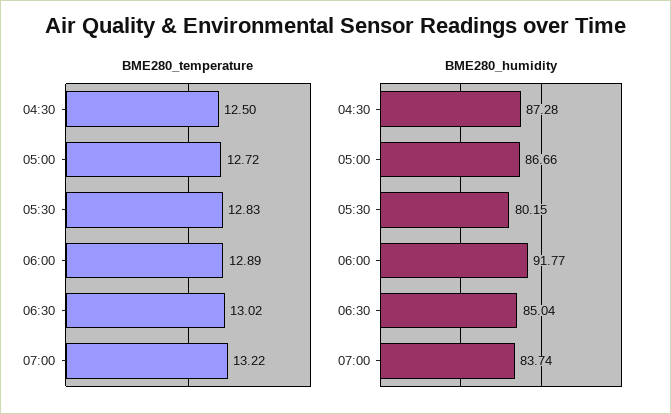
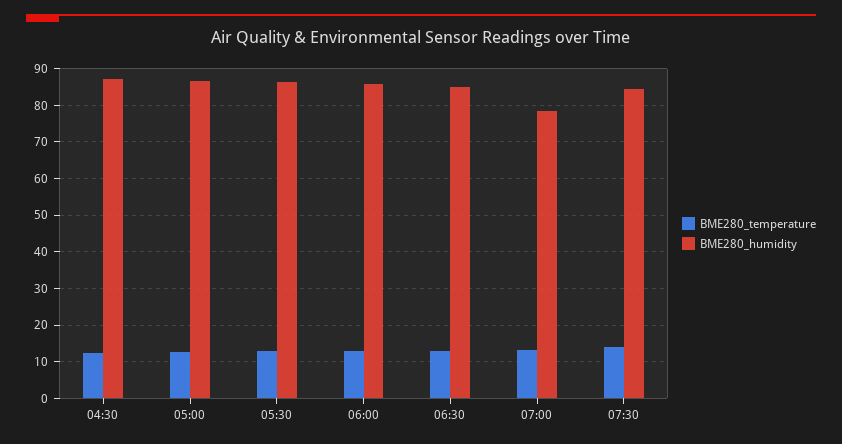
BME280_humidity, 05:30: 80.15 -> 86
BME280_humidity, 06:00: 91.77 -> 86
BME280_humidity, 07:00: 83.74 -> 78
BME280_temperature, 07:30: none -> 14
BME280_humidity, 07:30: none -> 84

